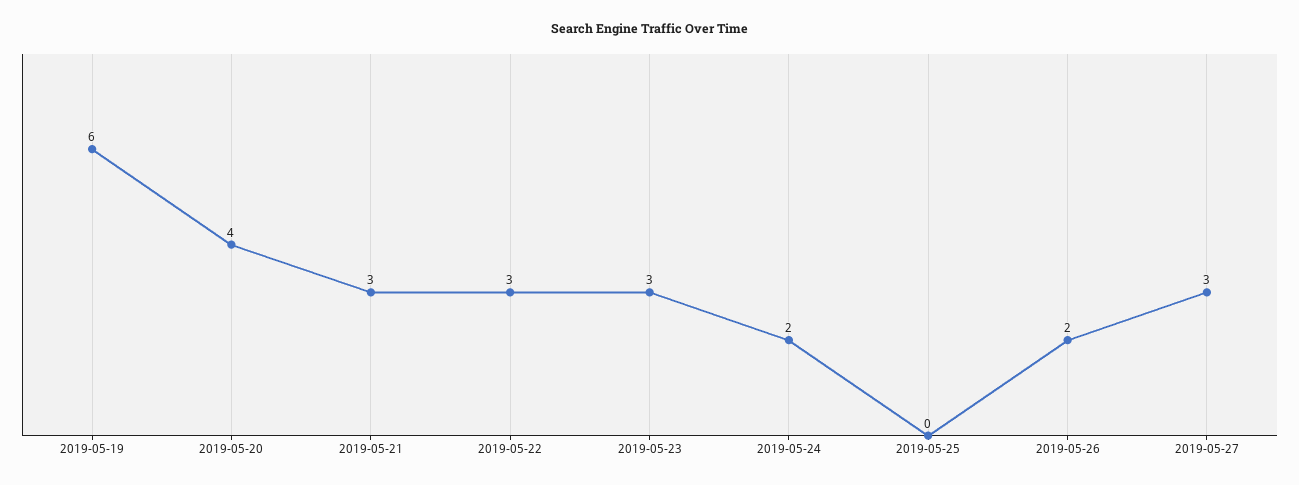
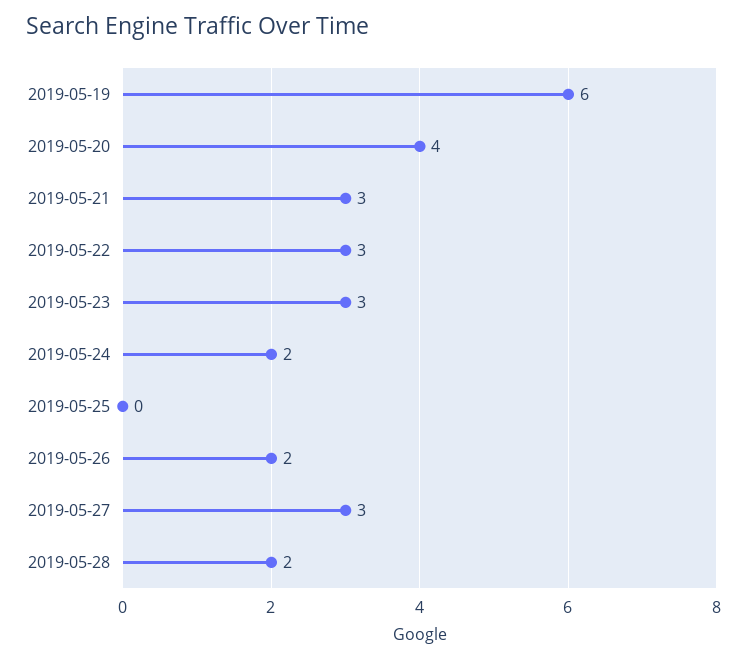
2019-05-28: none -> 2

